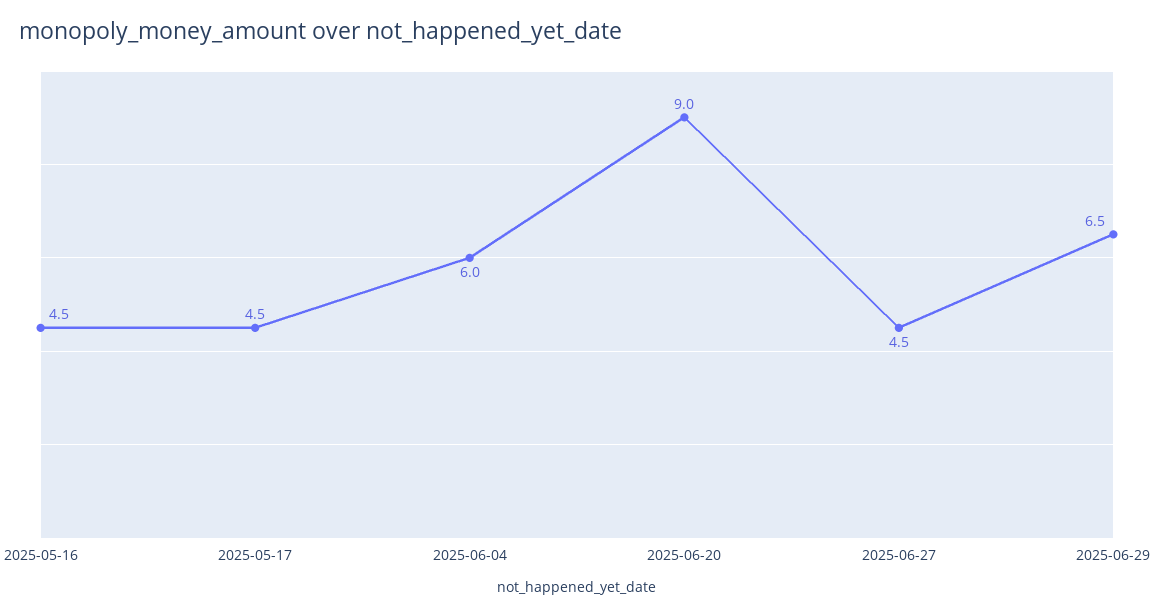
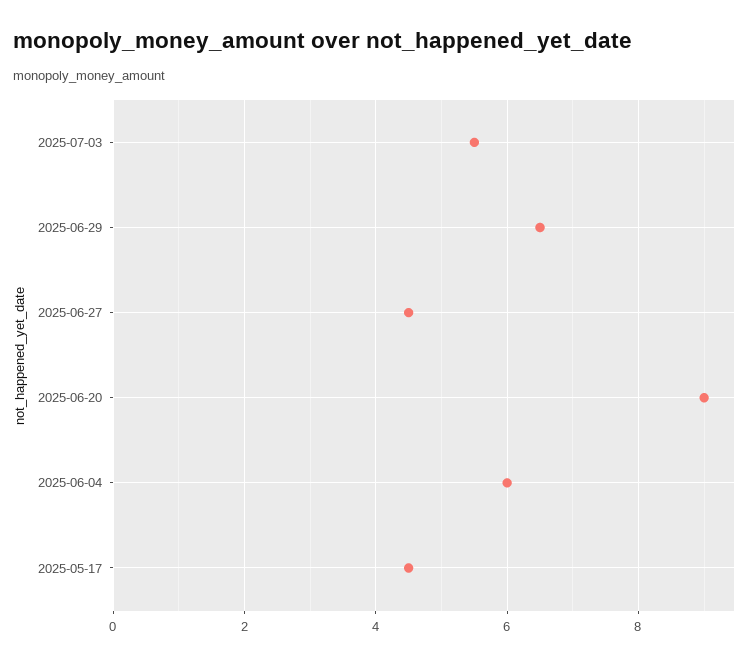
2025-05-16: 4.5 -> none
2025-07-03: none -> 5.5

